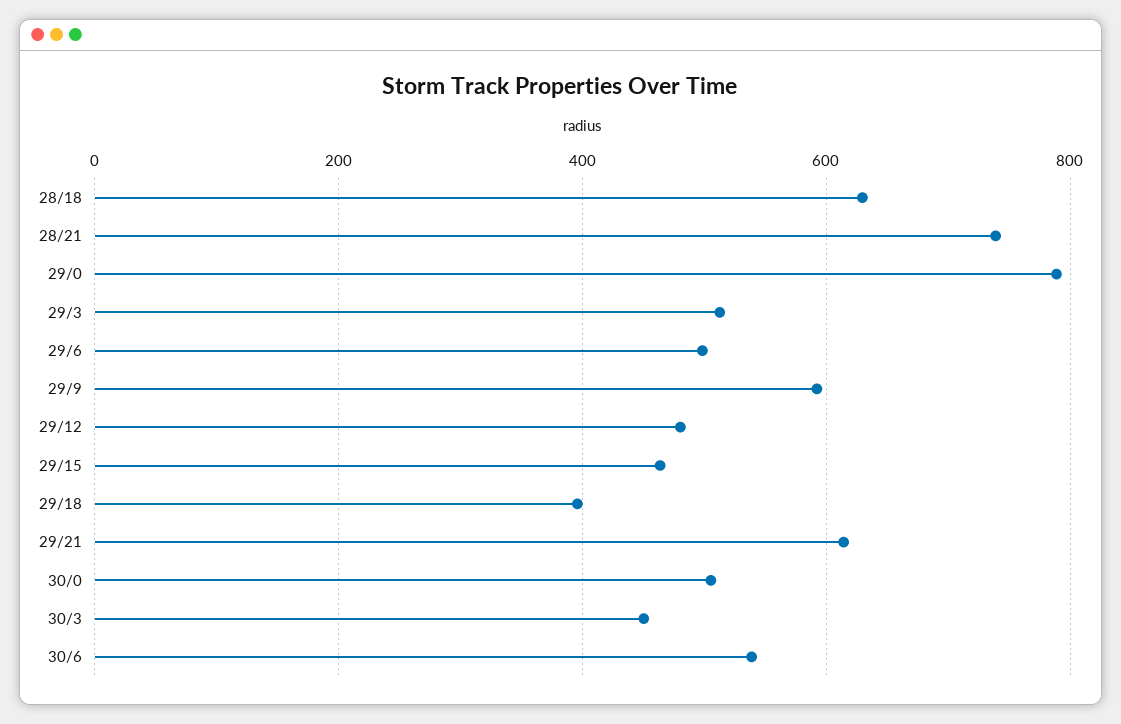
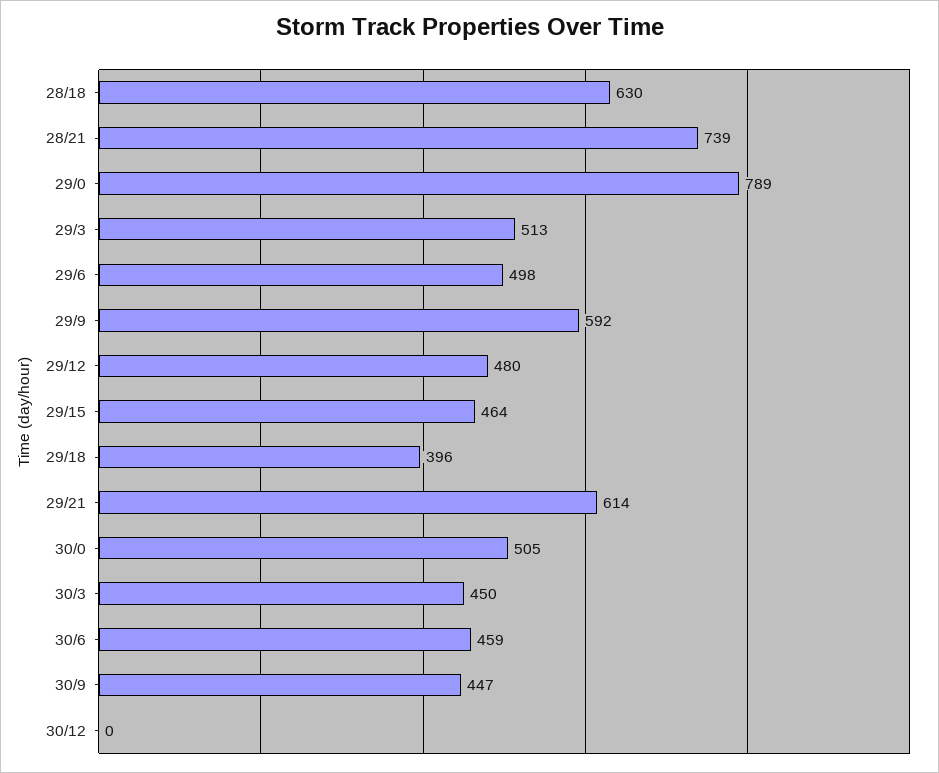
30/6: 540 -> 459
30/9: none -> 447
30/12: none -> 0

